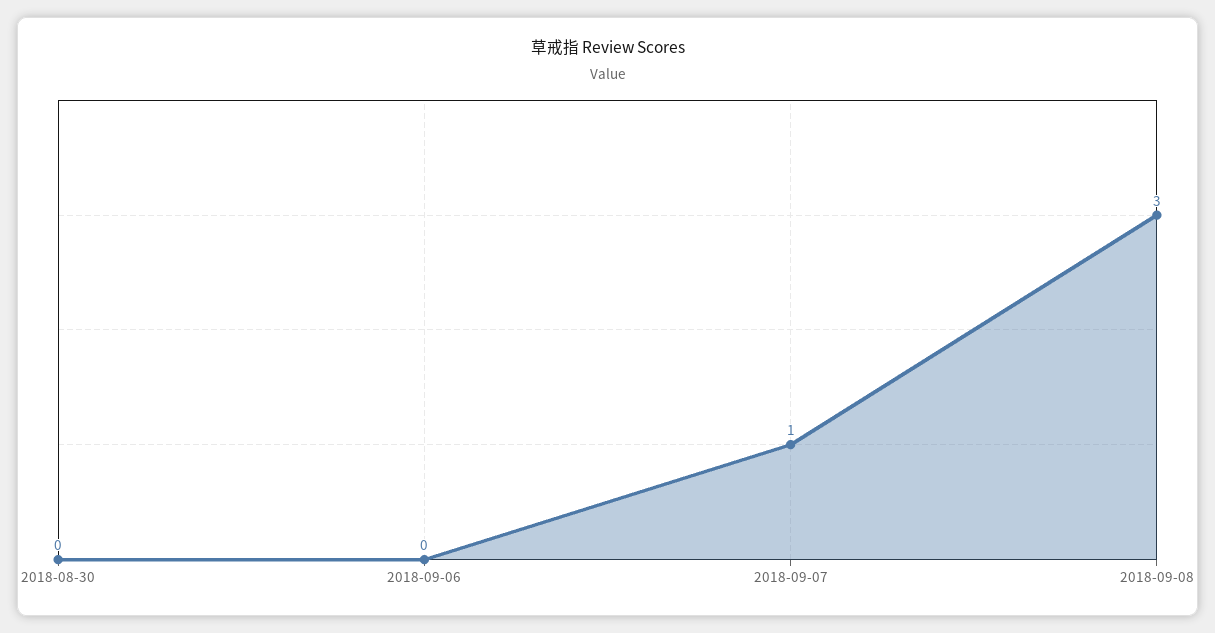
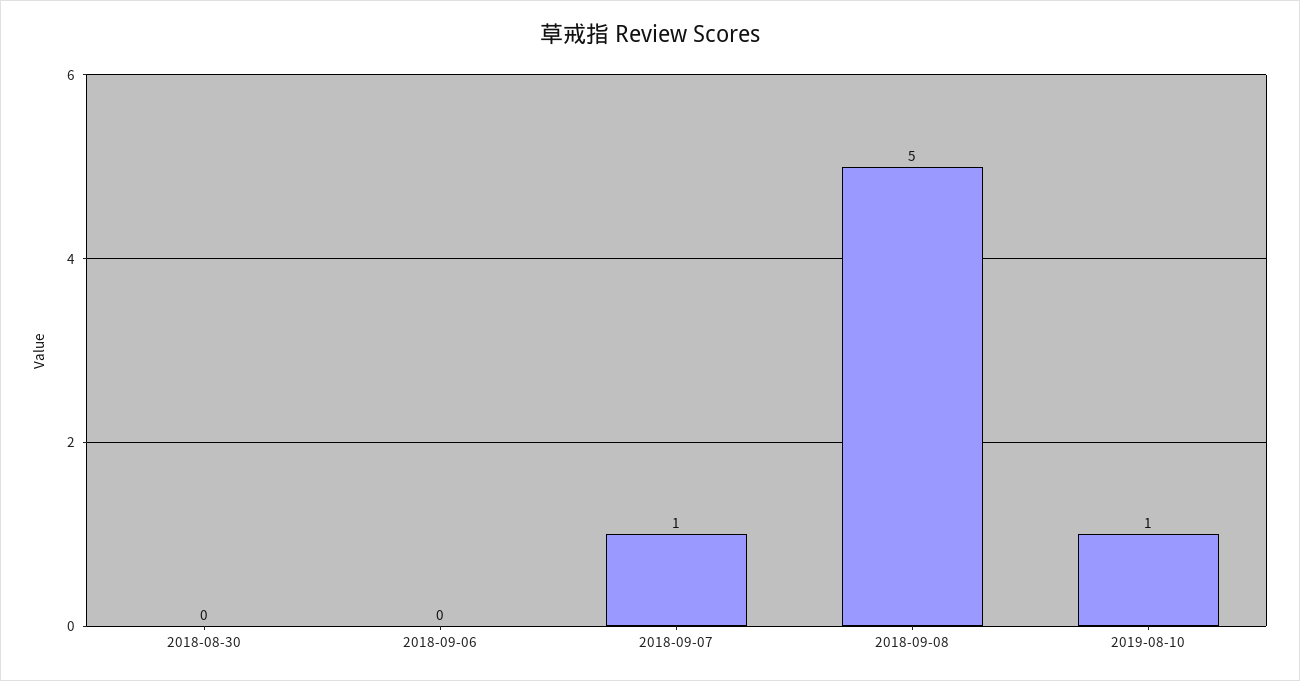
2018-09-08: 3 -> 5
2019-08-10: none -> 1

